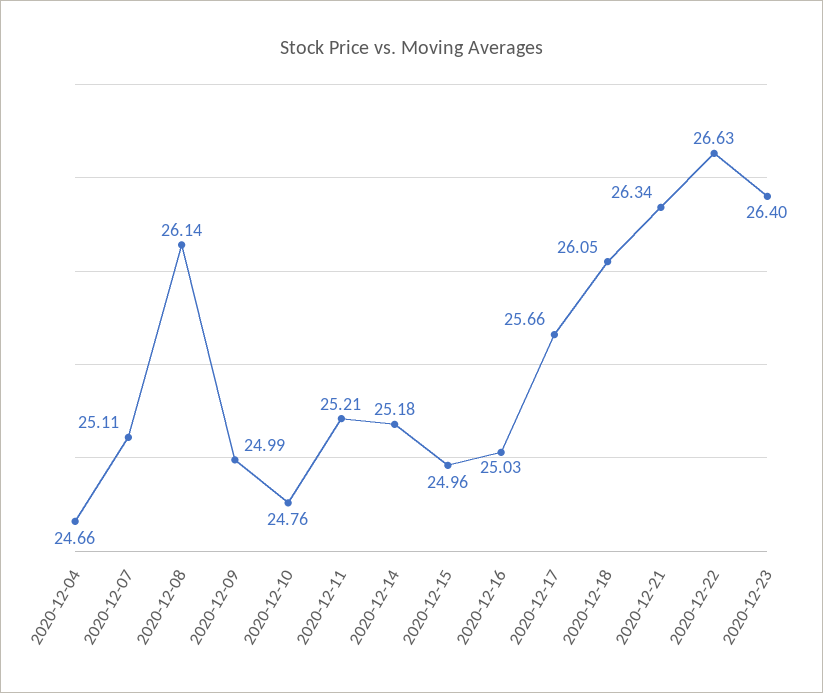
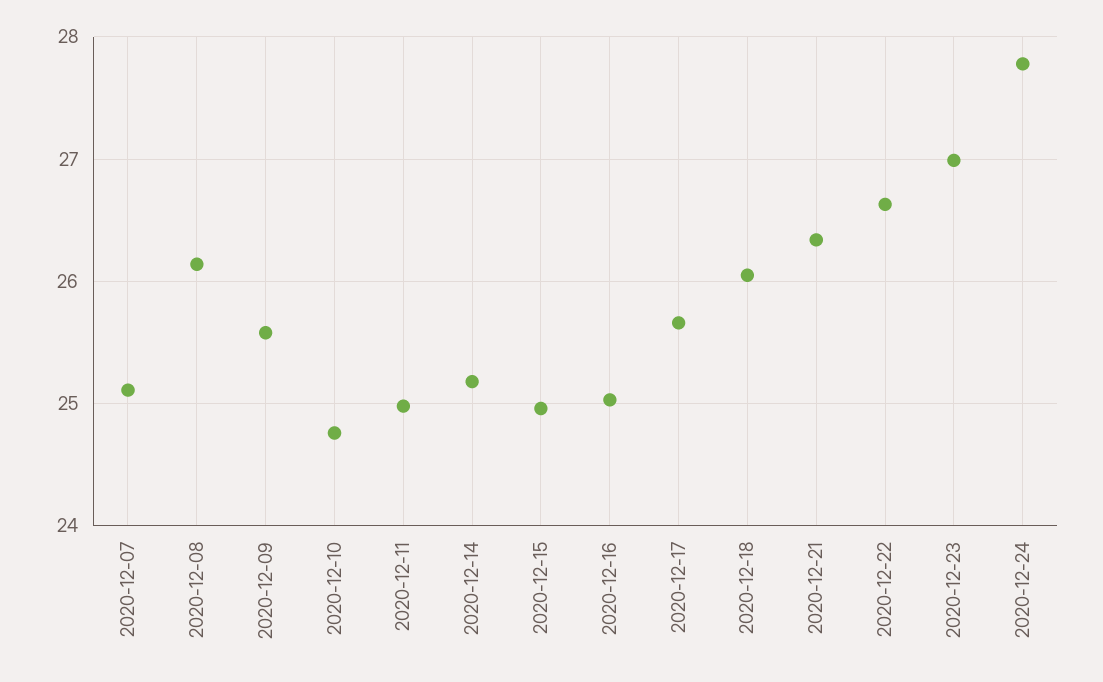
2020-12-04: 24.66 -> none
2020-12-09: 24.99 -> 25.6
2020-12-11: 25.21 -> 25
2020-12-23: 26.4 -> 27
2020-12-24: none -> 27.8

